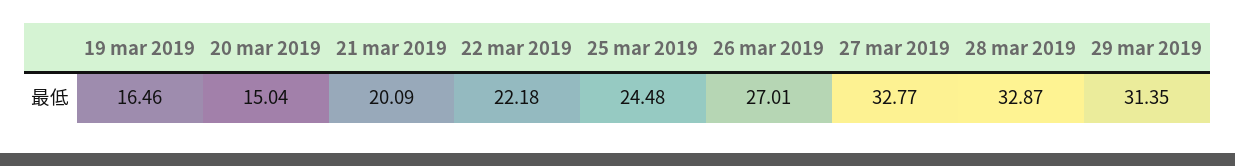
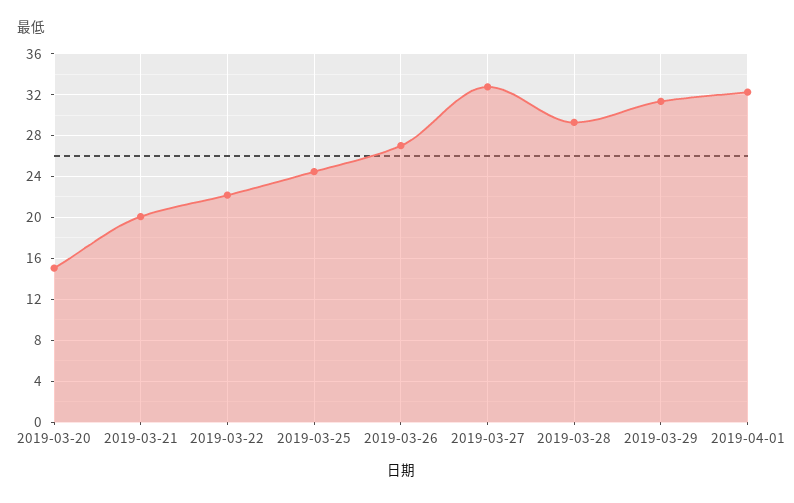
19 mar 2019: 16.46 -> none
28 mar 2019: 32.87 -> 29
2019-04-01: none -> 32

